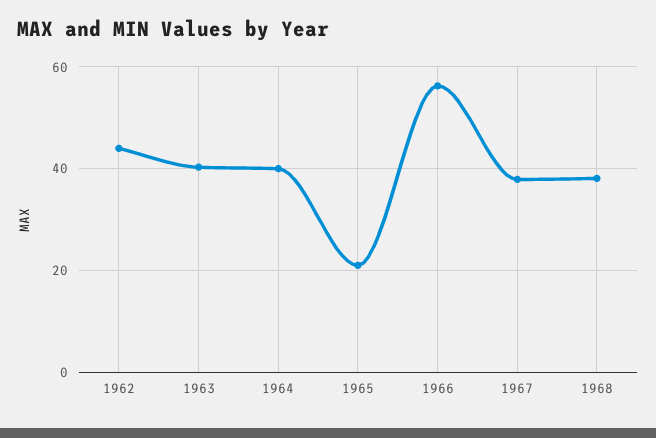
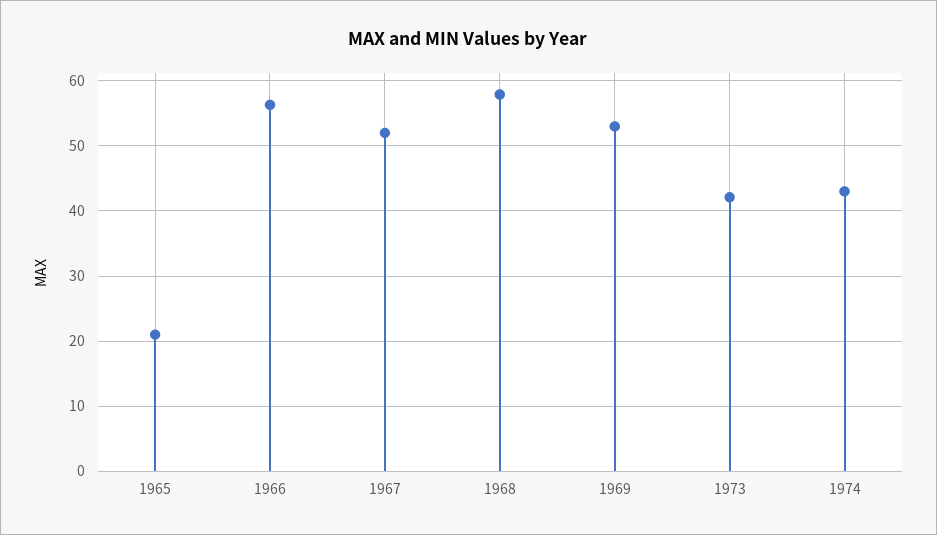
1962: 44 -> none
1963: 40 -> none
1964: 40 -> none
1967: 38 -> 52
1968: 38 -> 58
1969: none -> 53
1973: none -> 42
1974: none -> 43

